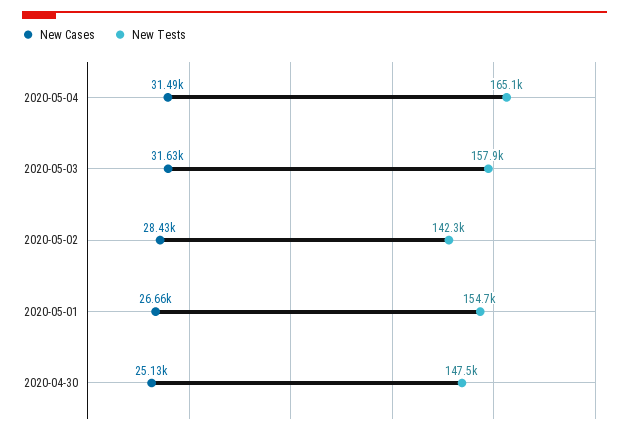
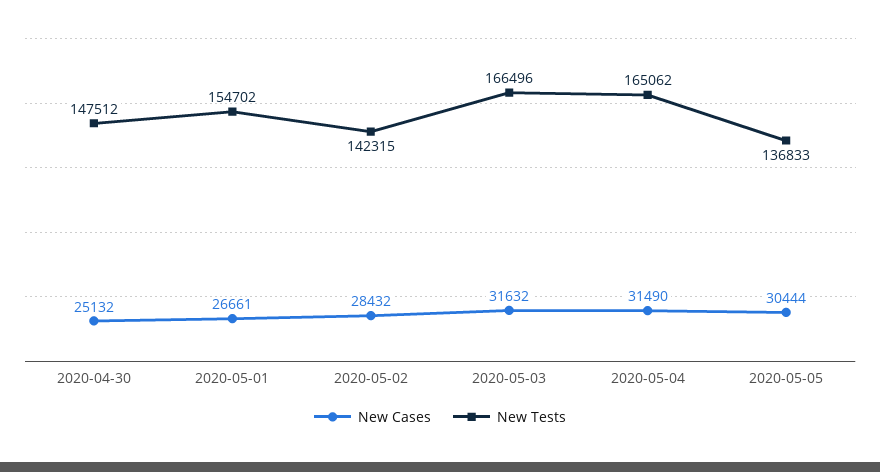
New Tests, 2020-05-03: 157900 -> 166496
New Cases, 2020-05-05: none -> 30444
New Tests, 2020-05-05: none -> 136833

